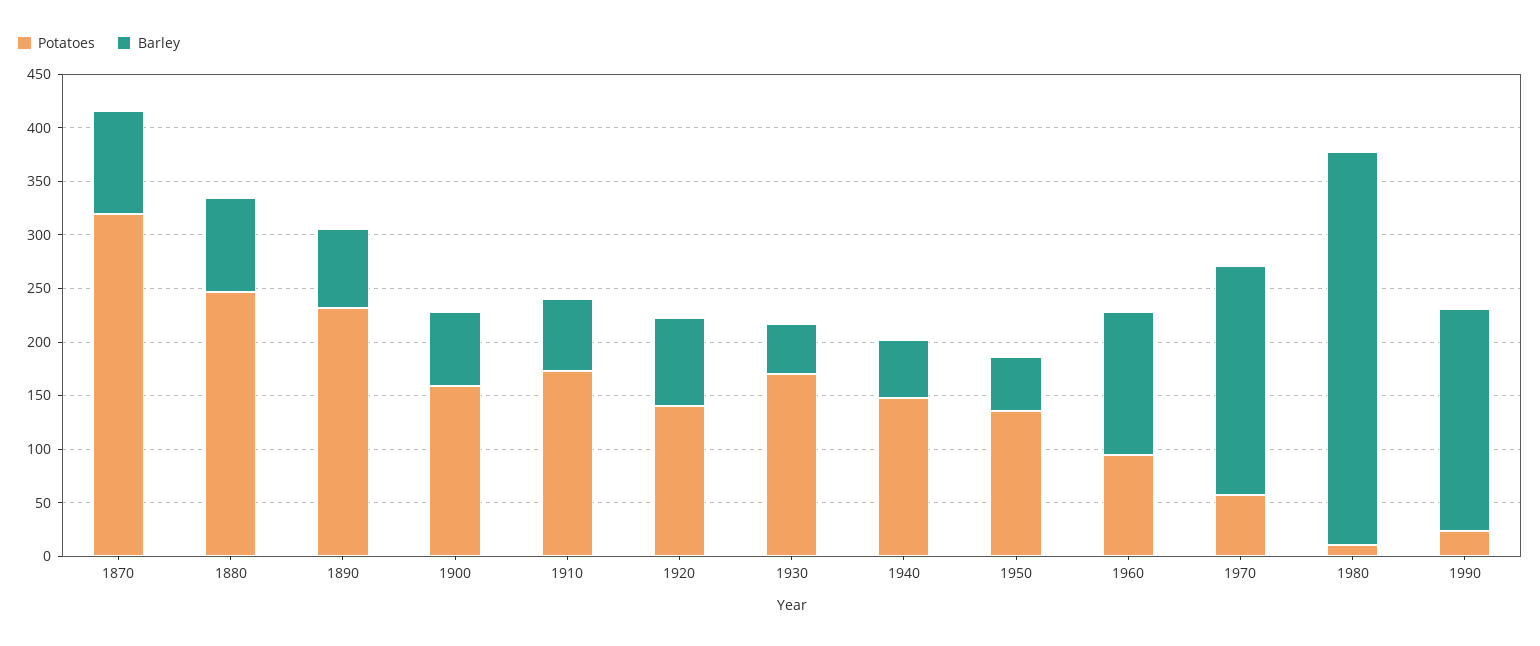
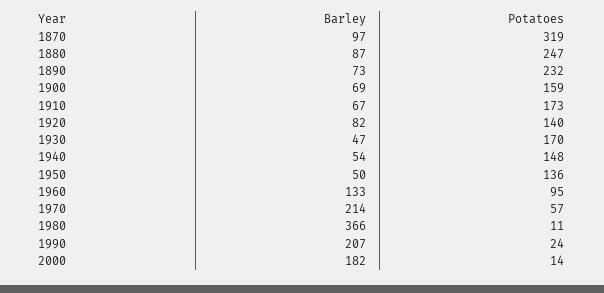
Barley, 2000: none -> 182
Potatoes, 2000: none -> 14

